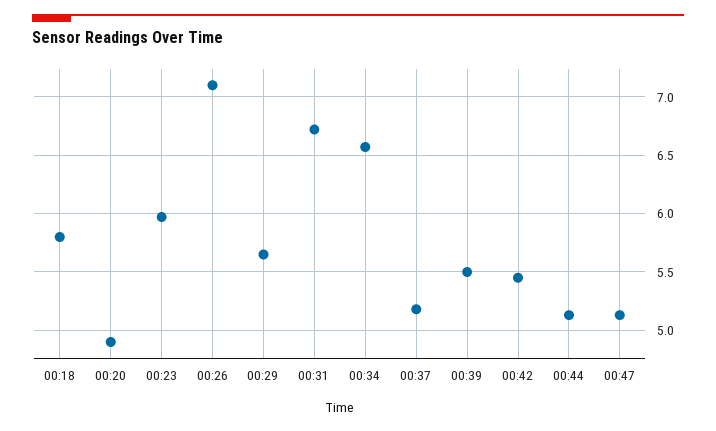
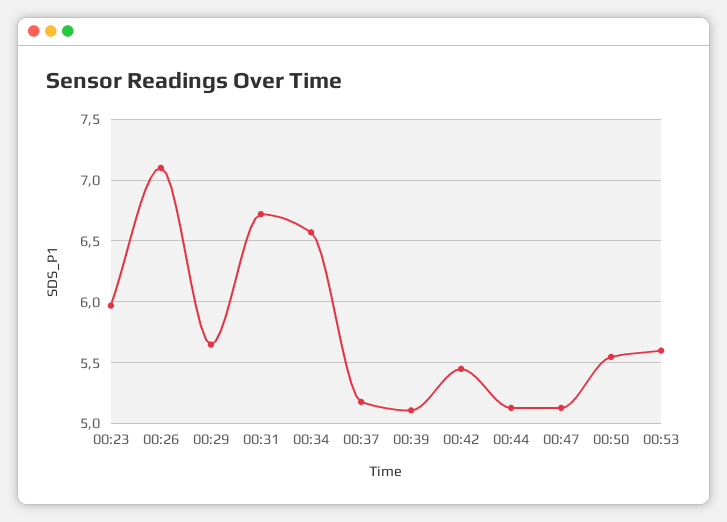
00:18: 5.8 -> none
00:20: 4.9 -> none
00:39: 5.5 -> 5.1
00:50: none -> 5.55
00:53: none -> 5.6

